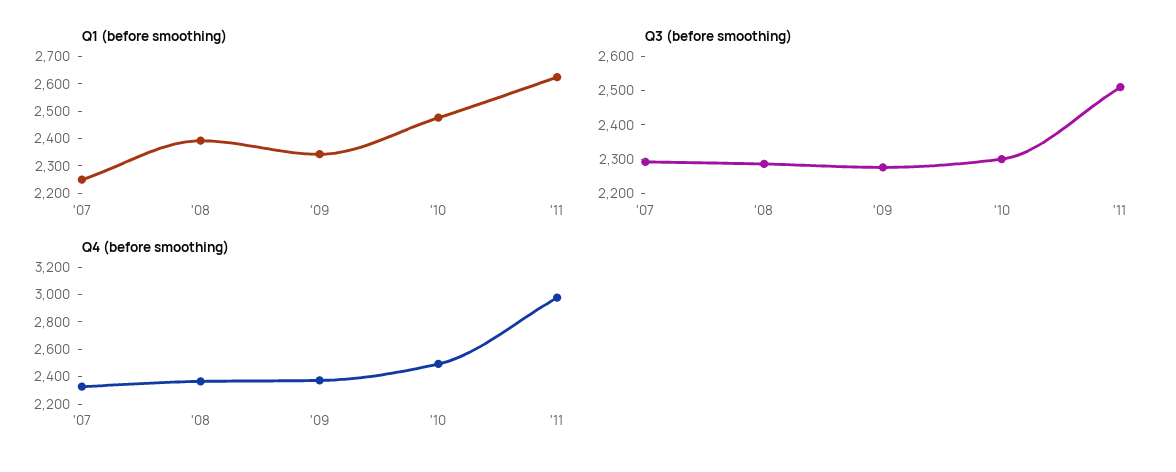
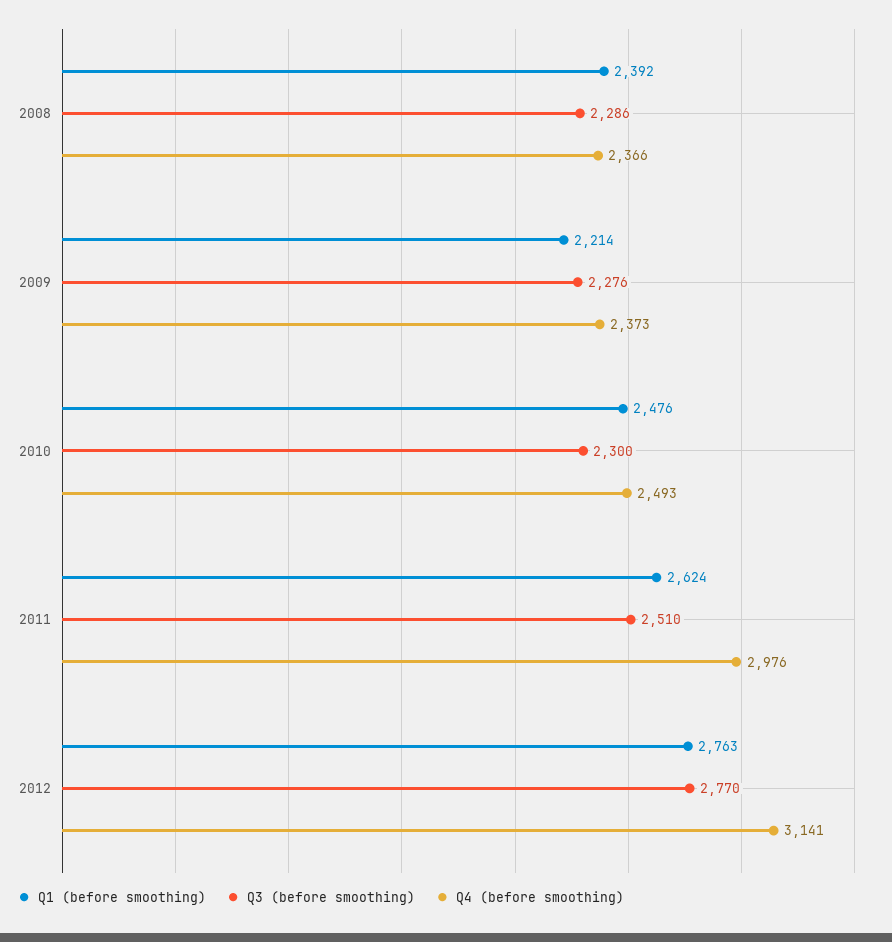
Q1 (before smoothing), '07: 2250 -> none
Q1 (before smoothing), '09: 2350 -> 2214
Q3 (before smoothing), '07: 2300 -> none
Q4 (before smoothing), '07: 2300 -> none
Q1 (before smoothing), 2012: none -> 2763
Q3 (before smoothing), 2012: none -> 2770
Q4 (before smoothing), 2012: none -> 3141

